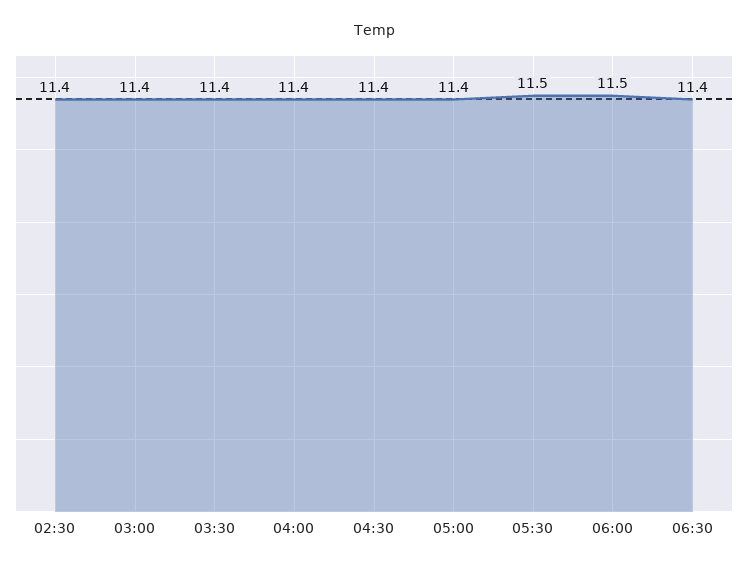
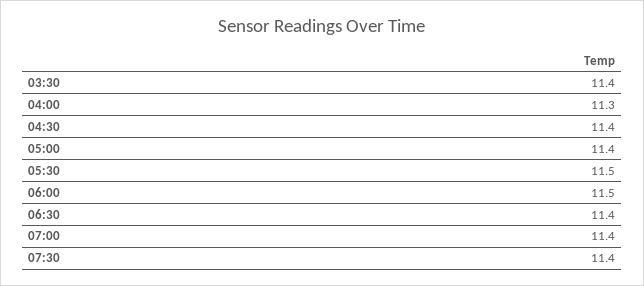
02:30: 11.4 -> none
03:00: 11.4 -> none
04:00: 11.4 -> 11.3
07:00: none -> 11.4
07:30: none -> 11.4

